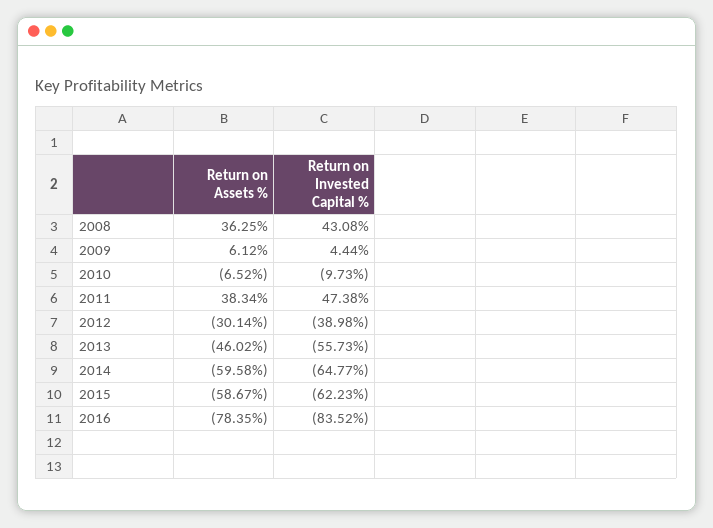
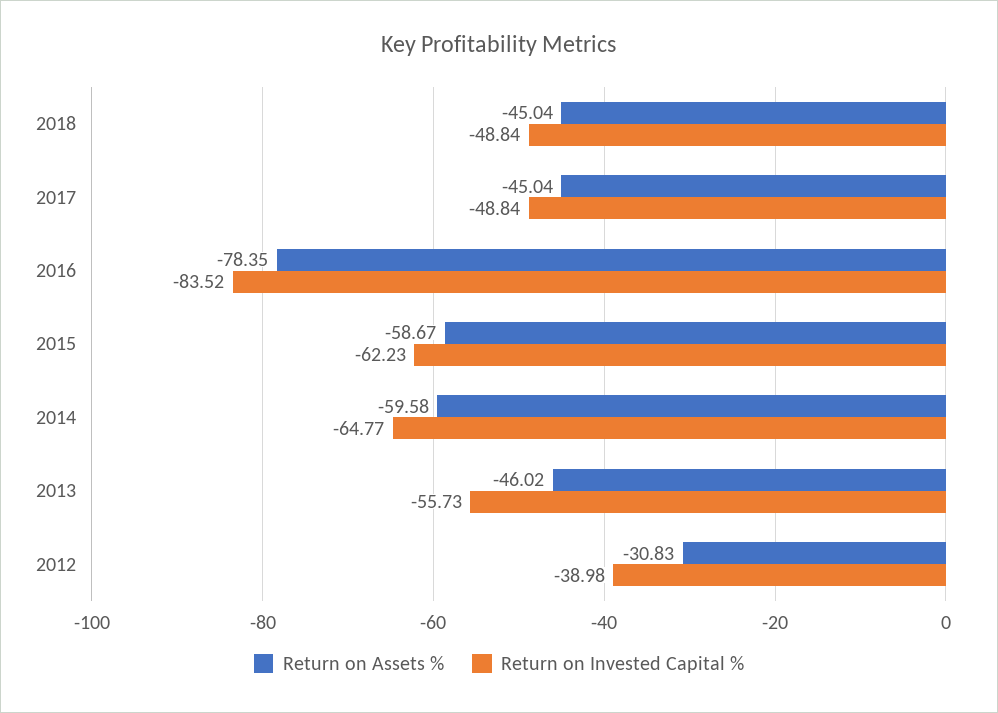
Return on Assets %, 2008: 36.25 -> none
Return on Invested Capital %, 2008: 43.08 -> none
Return on Assets %, 2009: 6.12 -> none
Return on Invested Capital %, 2009: 4.44 -> none
Return on Assets %, 2010: -6.52 -> none
Return on Invested Capital %, 2010: -9.73 -> none
Return on Assets %, 2011: 38.34 -> none
Return on Invested Capital %, 2011: 47.38 -> none
Return on Assets %, 2012: -30.14 -> -30.83
Return on Assets %, 2018: none -> -45.04
Return on Invested Capital %, 2018: none -> -48.84
Return on Assets %, 2017: none -> -45.04
Return on Invested Capital %, 2017: none -> -48.84

